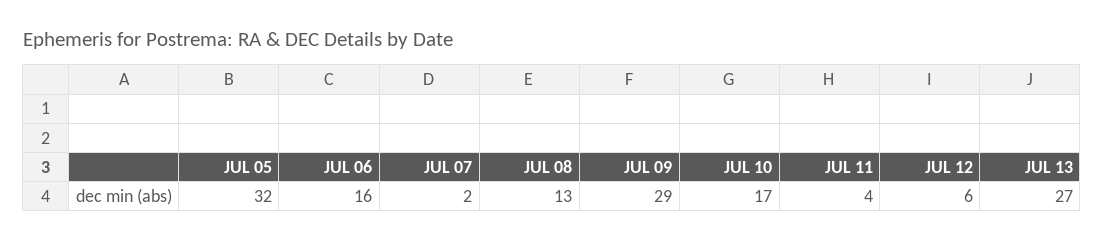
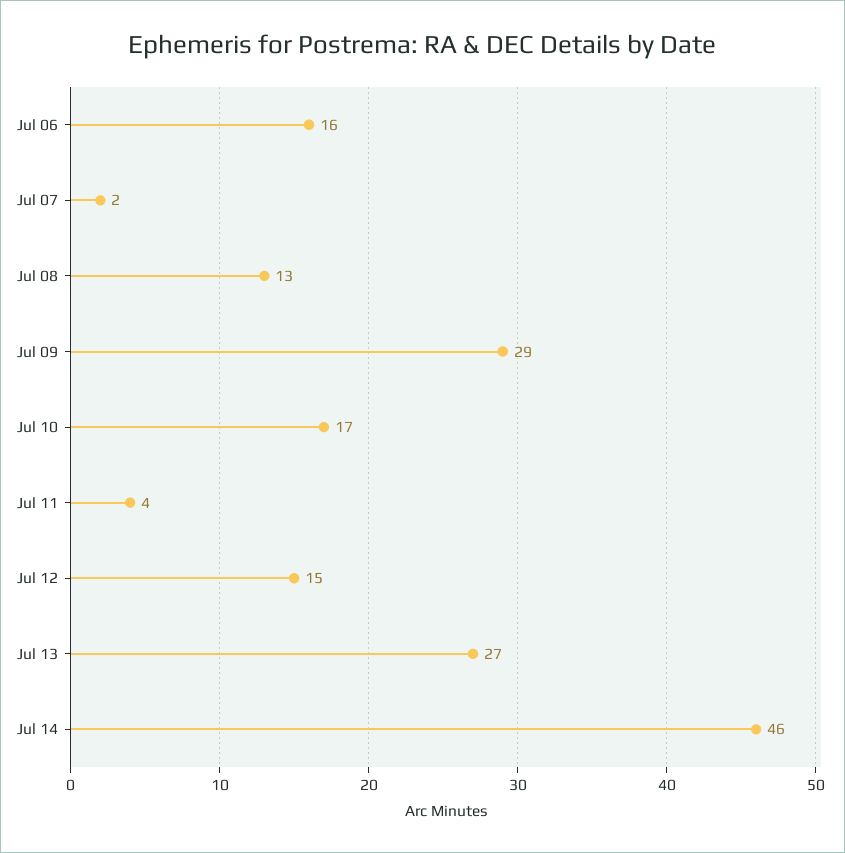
JUL 05: 32 -> none
JUL 12: 6 -> 15
Jul 14: none -> 46

